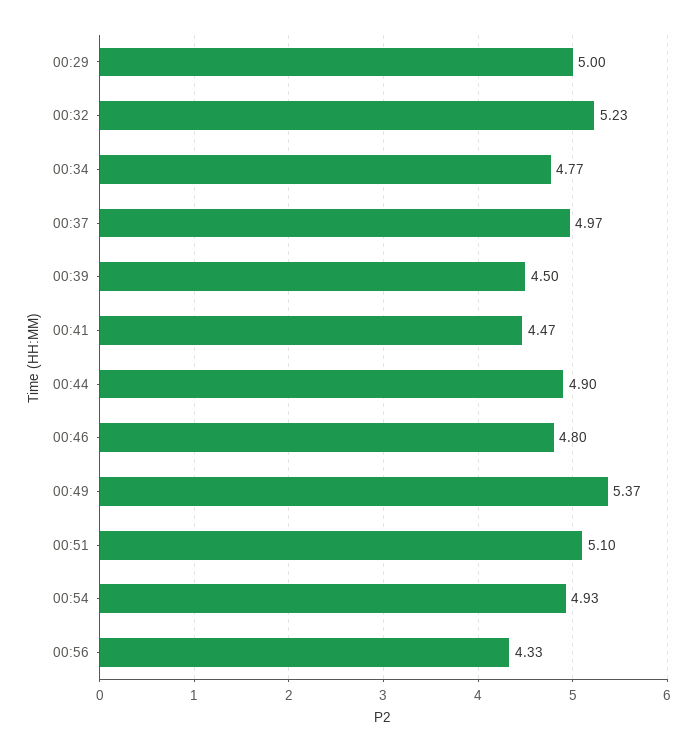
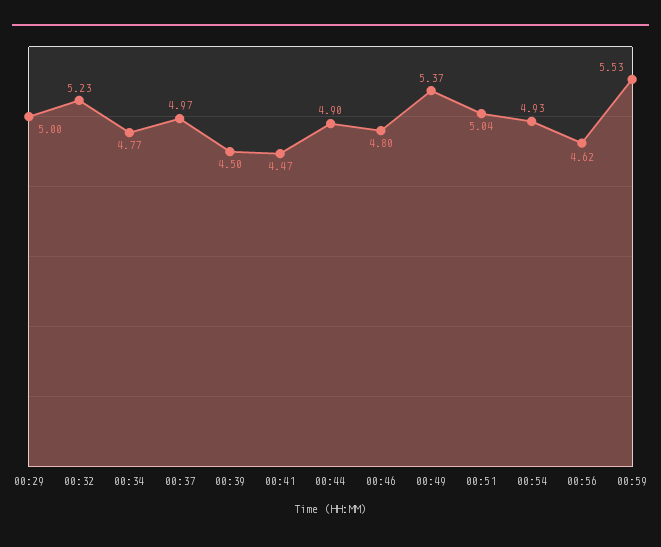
00:51: 5.1 -> 5.04
00:56: 4.33 -> 4.62
00:59: none -> 5.53

